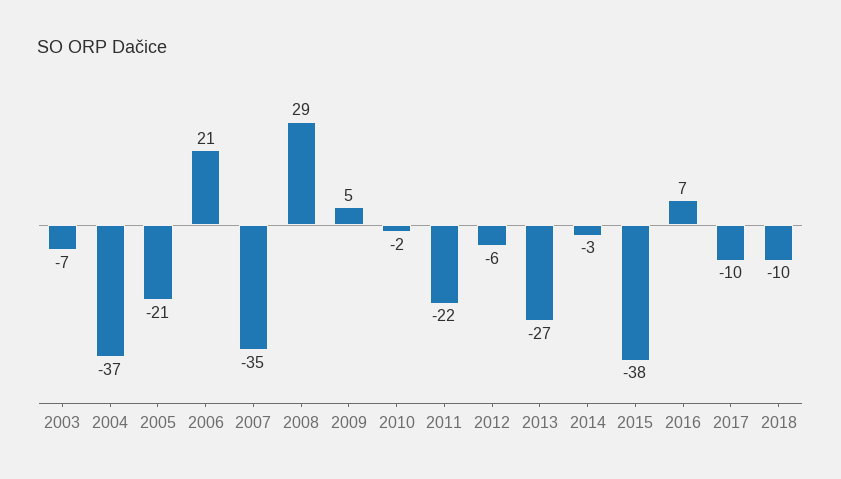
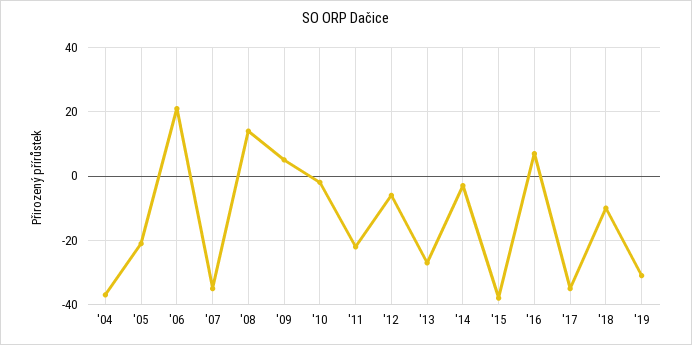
2003: -7 -> none
2008: 29 -> 15
2017: -10 -> -35
'19: none -> -30

